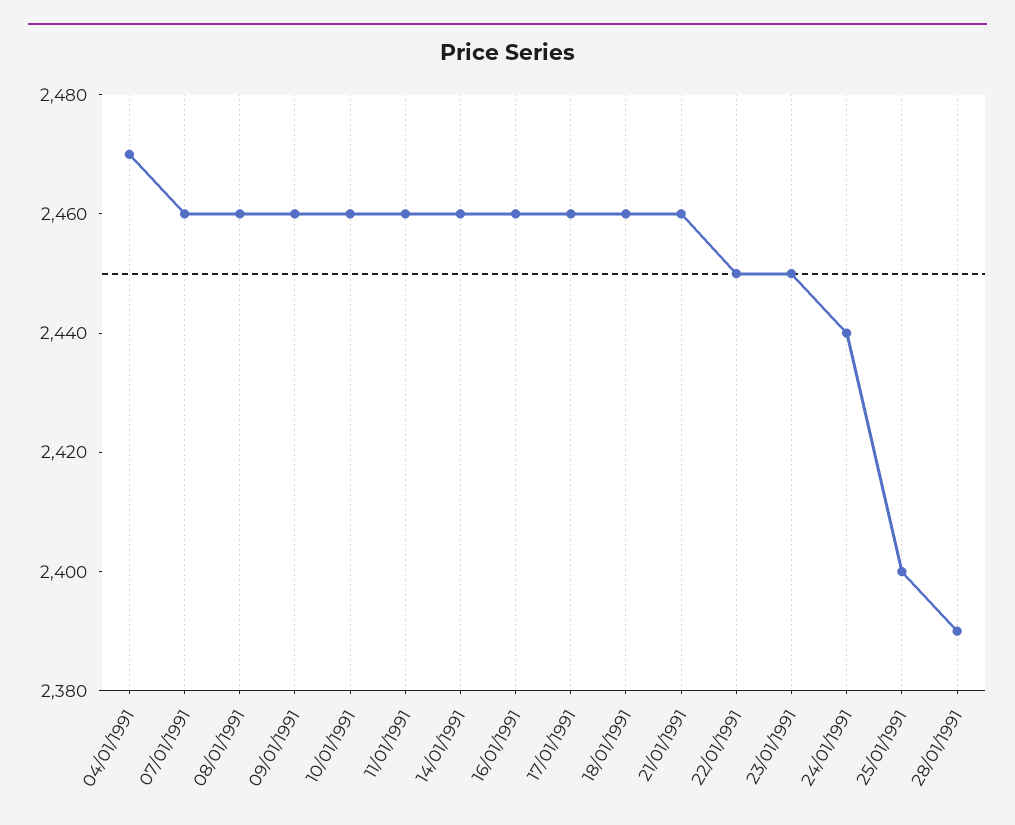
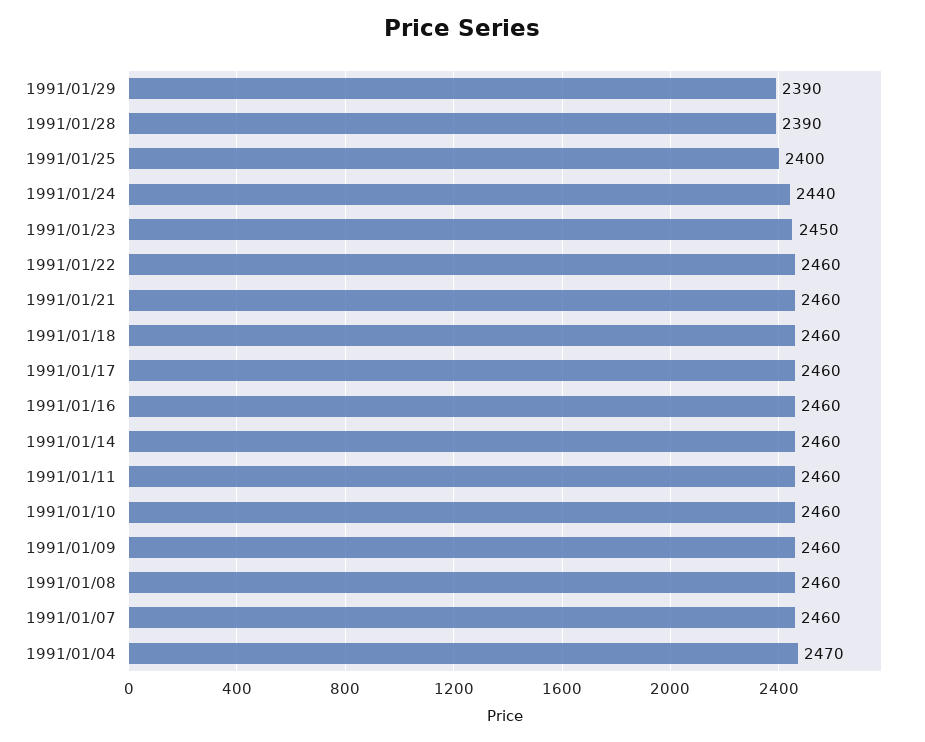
22/01/1991: 2450 -> 2460
1991/01/29: none -> 2390

